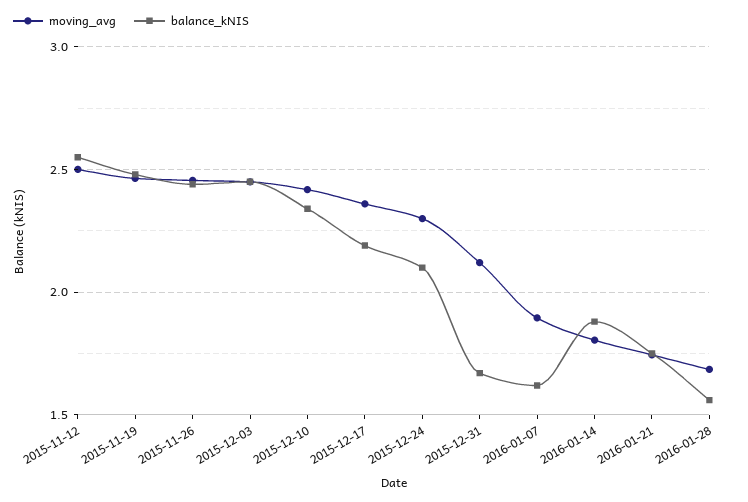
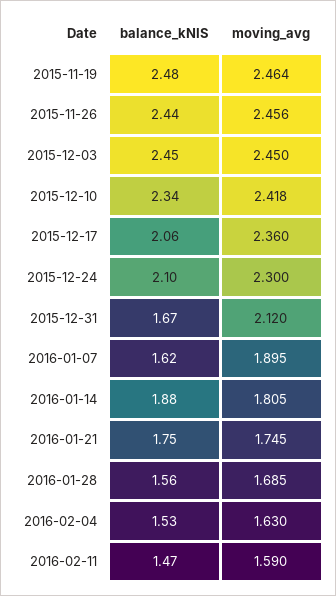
moving_avg, 2015-11-12: 2.5 -> none
balance_kNIS, 2015-11-12: 2.55 -> none
balance_kNIS, 2015-12-17: 2.2 -> 2.06
balance_kNIS, 2016-02-04: none -> 1.53
moving_avg, 2016-02-04: none -> 1.63
balance_kNIS, 2016-02-11: none -> 1.47
moving_avg, 2016-02-11: none -> 1.59

